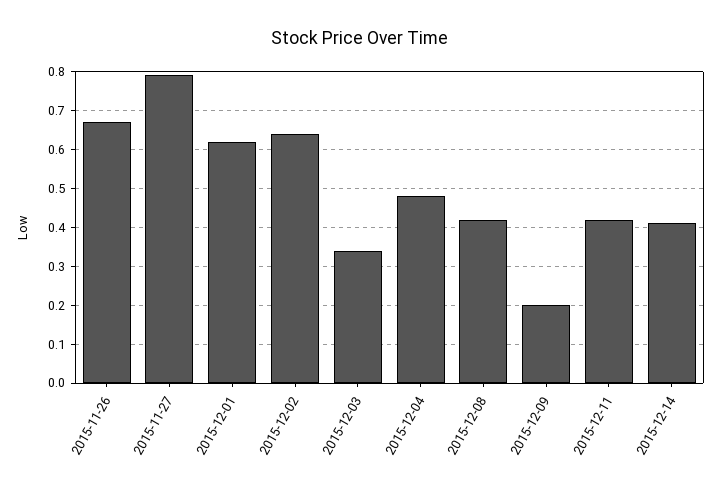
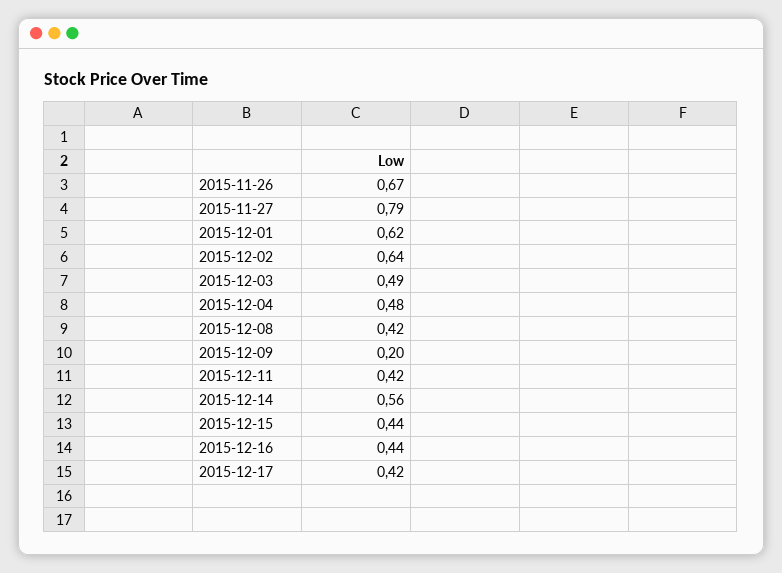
2015-12-03: 0.35 -> 0.49
2015-12-14: 0.4 -> 0.56
2015-12-15: none -> 0.44
2015-12-16: none -> 0.44
2015-12-17: none -> 0.42

